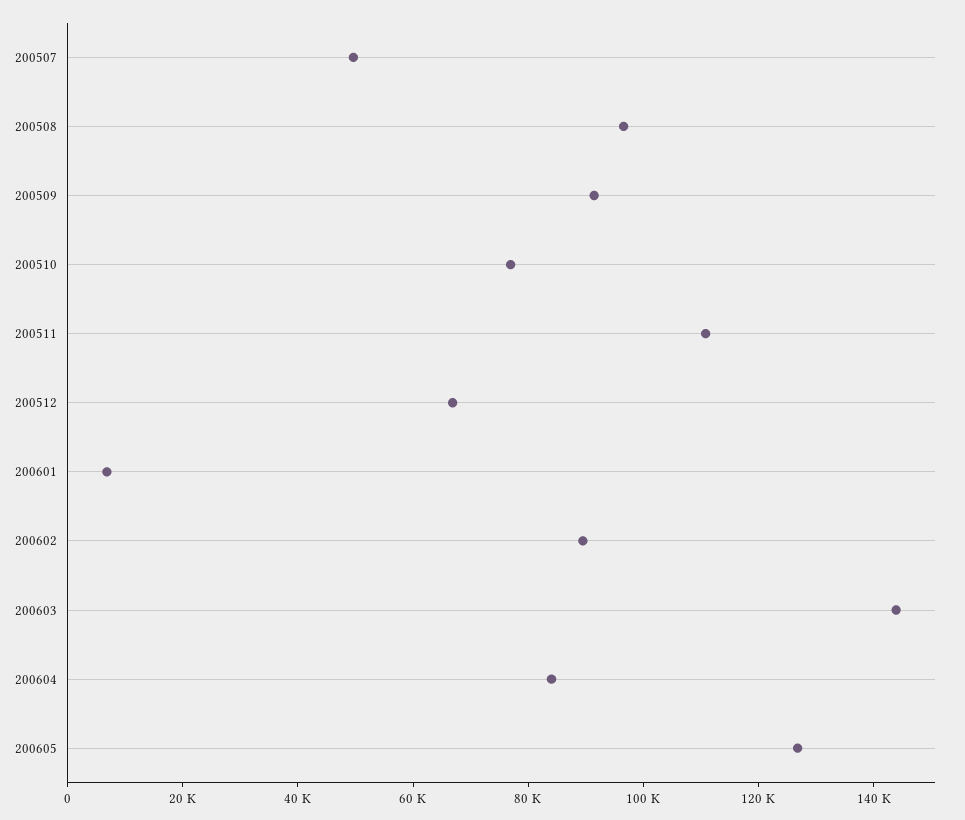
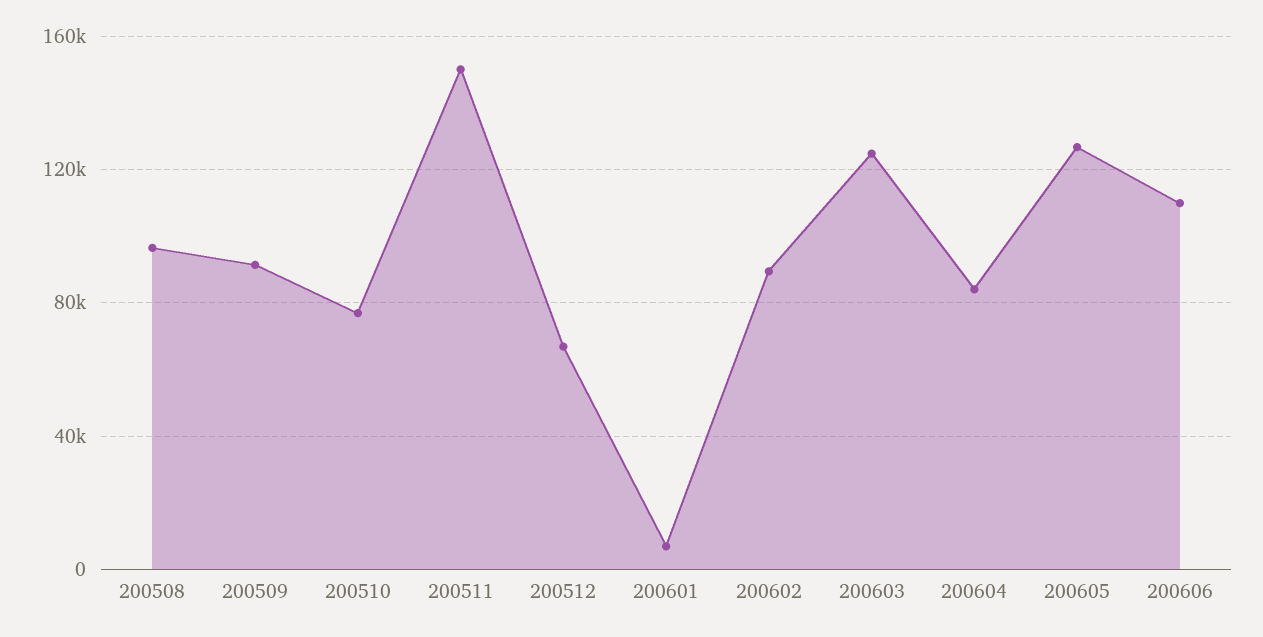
200507: 50000 -> none
200511: 110000 -> 150000
200603: 145000 -> 125000
200606: none -> 110000

